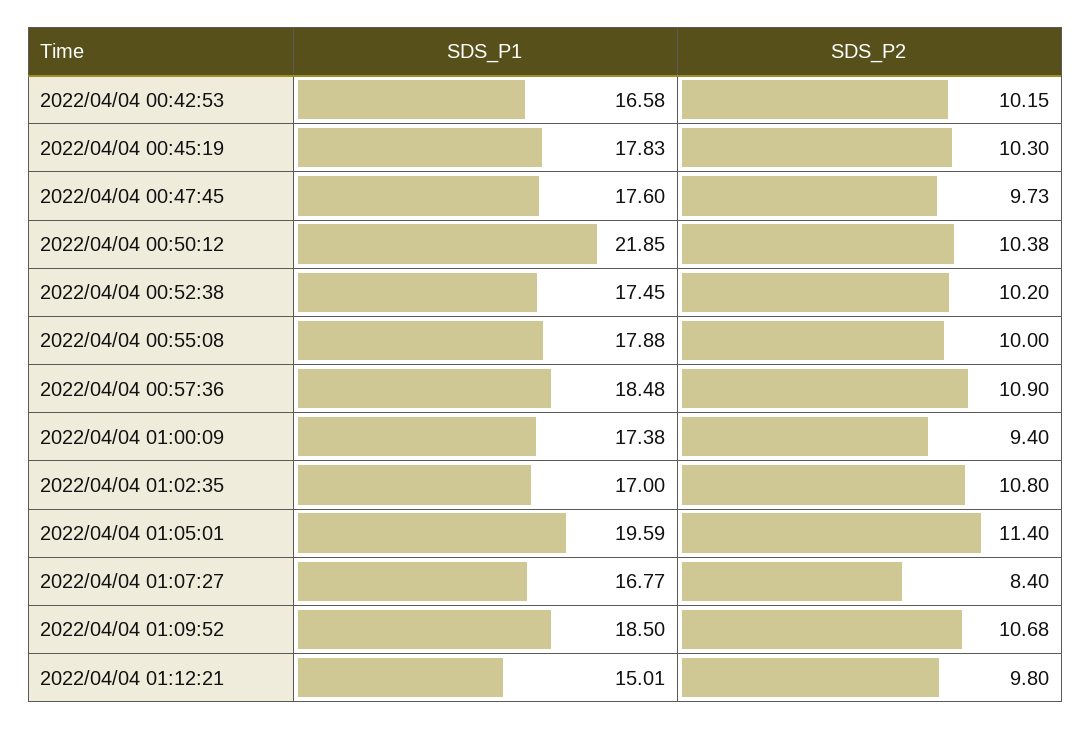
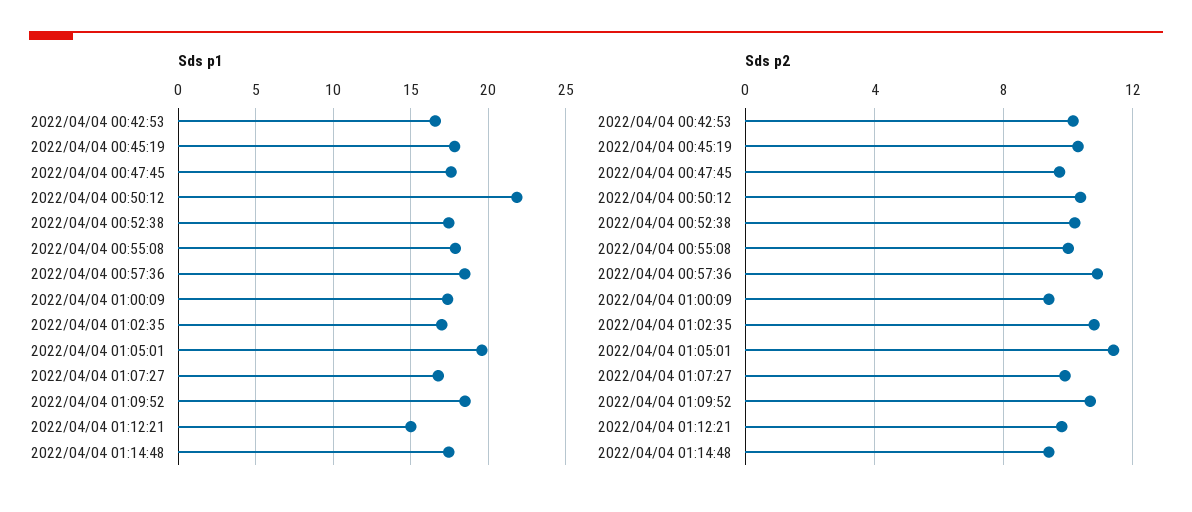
SDS_P2, 2022/04/04 01:07:27: 8.4 -> 10
SDS_P1, 2022/04/04 01:14:48: none -> 17.5
SDS_P2, 2022/04/04 01:14:48: none -> 9.5

